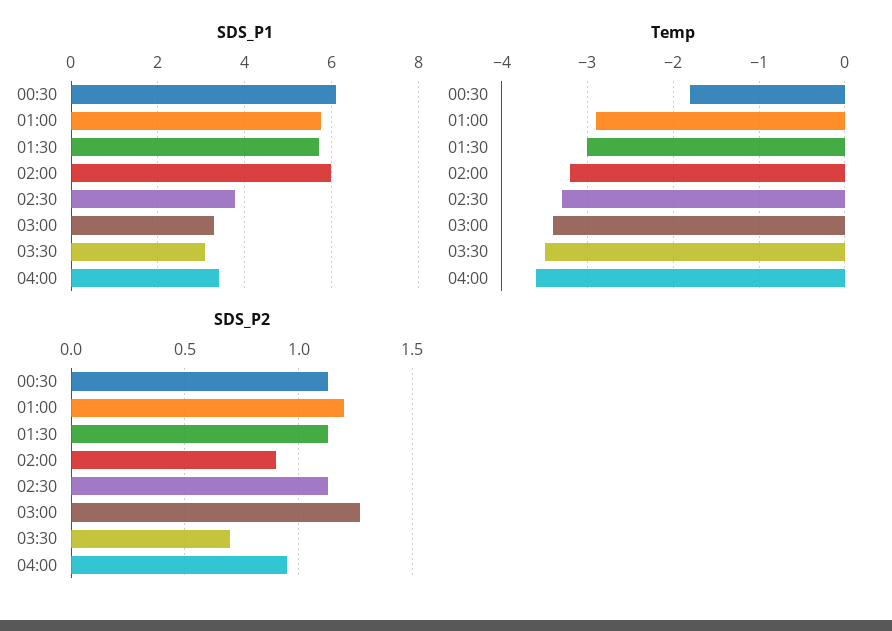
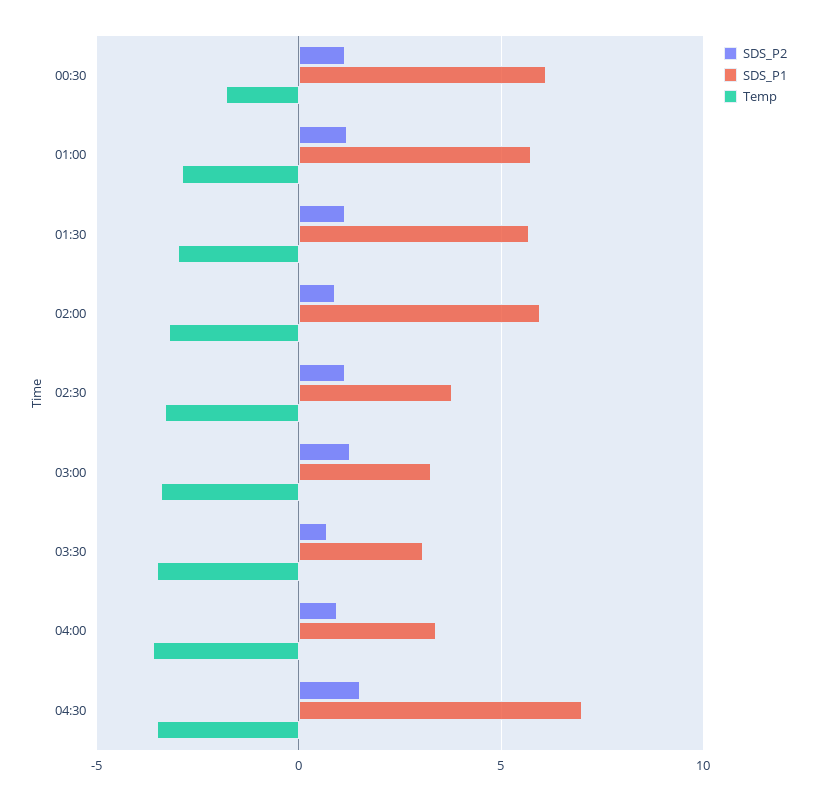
SDS_P2, 04:30: none -> 1.5
SDS_P1, 04:30: none -> 7
Temp, 04:30: none -> -3.5

